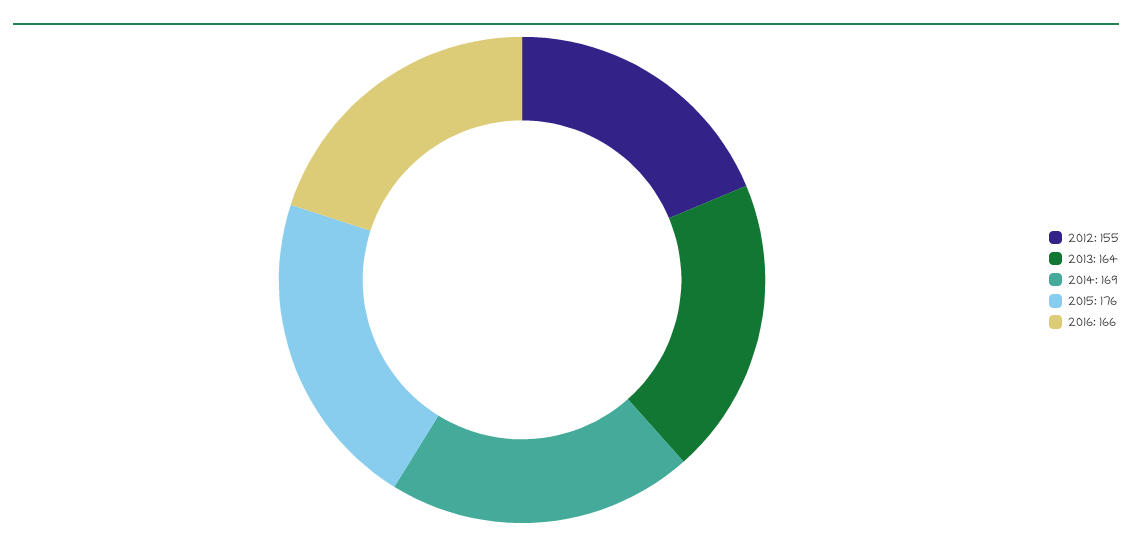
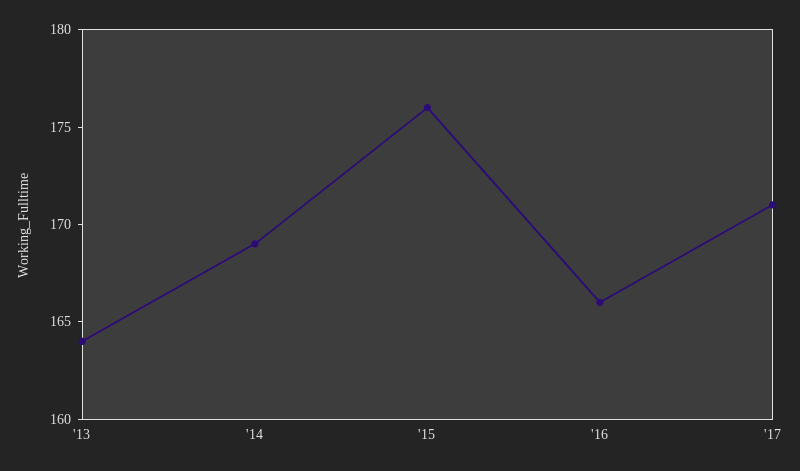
2012: 155 -> none
'17: none -> 171

